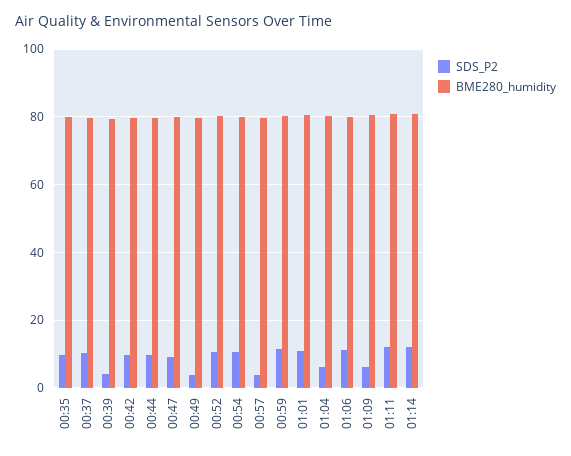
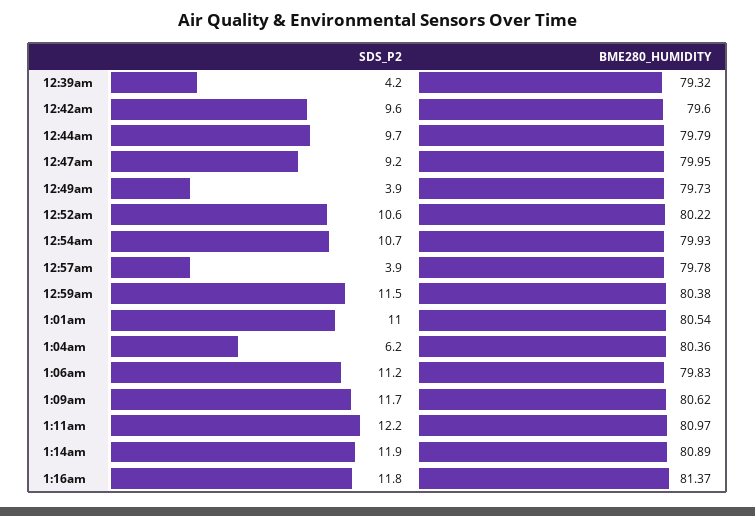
SDS_P2, 00:35: 10 -> none
BME280_humidity, 00:35: 80 -> none
SDS_P2, 00:37: 10 -> none
BME280_humidity, 00:37: 80 -> none
SDS_P2, 01:09: 6 -> 11.7
SDS_P2, 1:16am: none -> 11.8
BME280_humidity, 1:16am: none -> 81.37

